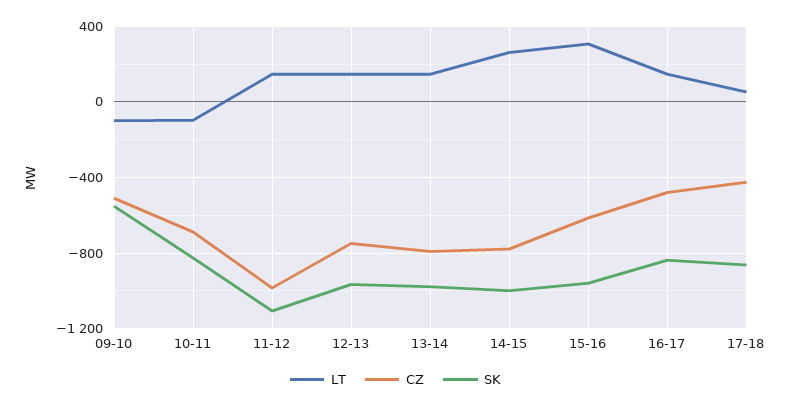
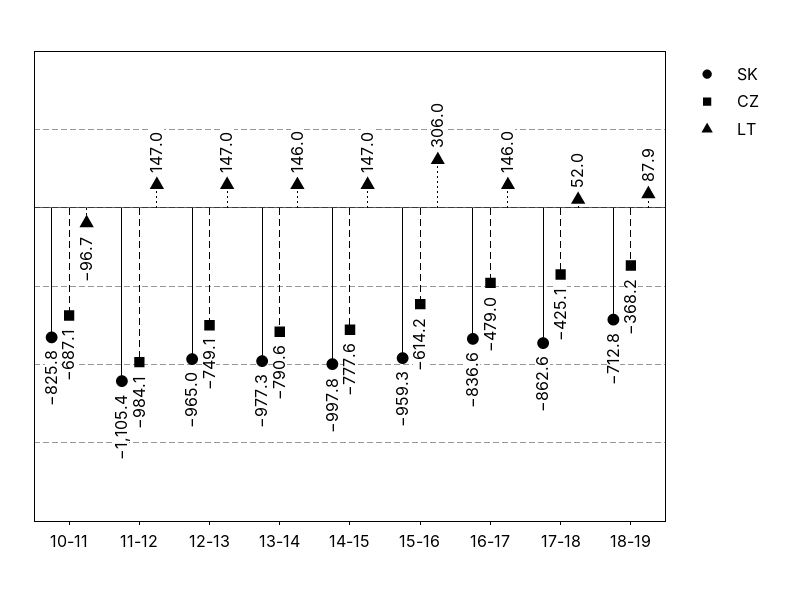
LT, 09-10: -100 -> none
CZ, 09-10: -500 -> none
SK, 09-10: -550 -> none
LT, 14-15: 250 -> 147
SK, 18-19: none -> -712.8
CZ, 18-19: none -> -368.2
LT, 18-19: none -> 87.9

